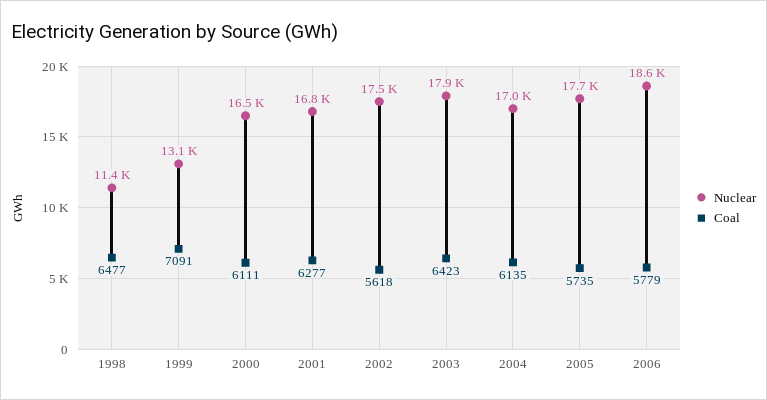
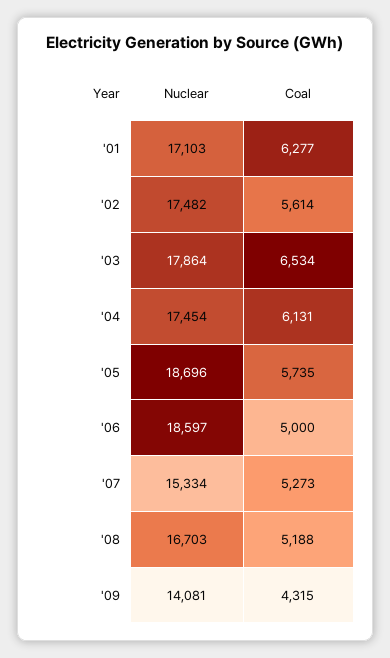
Nuclear, 1998: 11400 -> none
Coal, 1998: 6477 -> none
Nuclear, 1999: 13100 -> none
Coal, 1999: 7091 -> none
Nuclear, 2000: 16500 -> none
Coal, 2000: 6111 -> none
Nuclear, 2001: 16800 -> 17103
Coal, 2002: 5618 -> 5614
Coal, 2003: 6423 -> 6534
Nuclear, 2004: 17000 -> 17454
Coal, 2004: 6135 -> 6131
Nuclear, 2005: 17700 -> 18696
Coal, 2006: 5779 -> 5000
Nuclear, '07: none -> 15334
Coal, '07: none -> 5273
Nuclear, '08: none -> 16703
Coal, '08: none -> 5188
Nuclear, '09: none -> 14081
Coal, '09: none -> 4315

